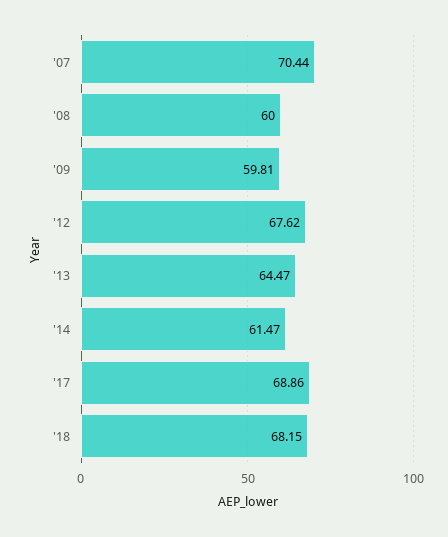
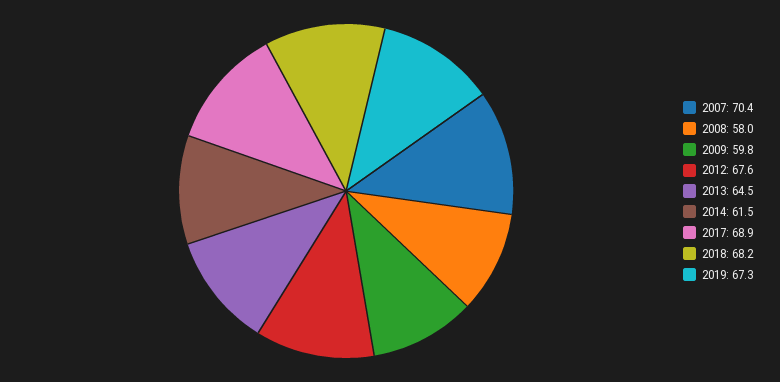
'08: 60 -> 58
2019: none -> 67.3

